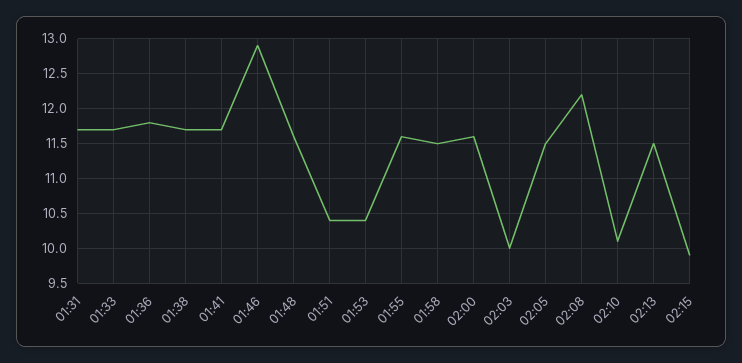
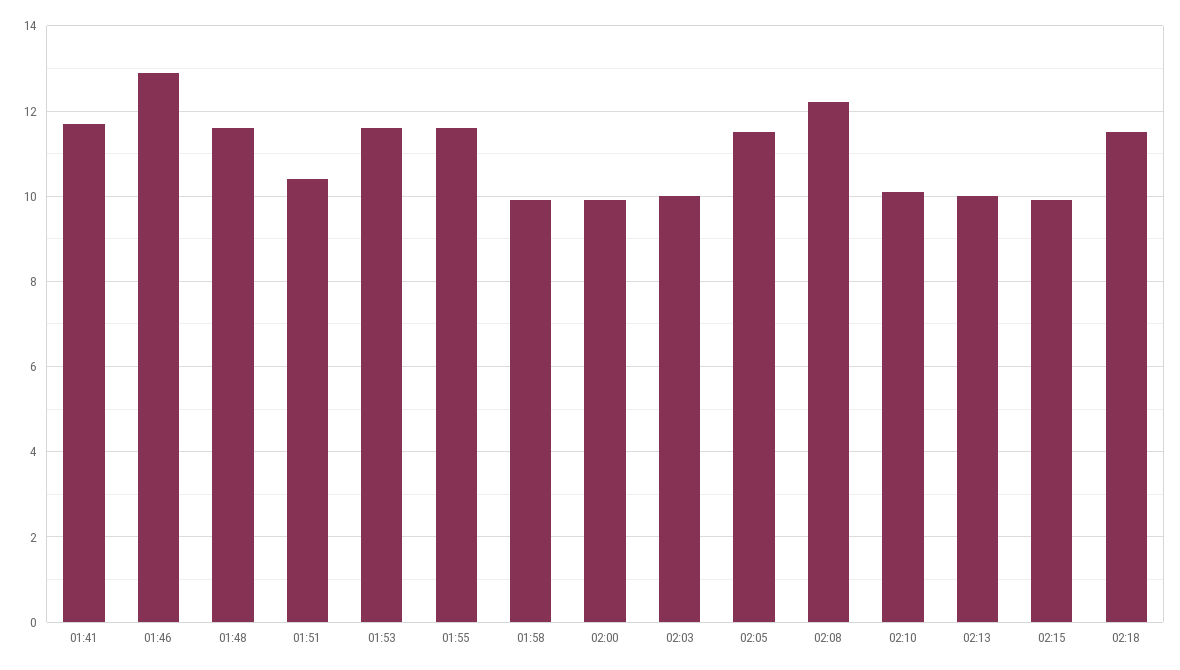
01:31: 11.7 -> none
01:33: 11.7 -> none
01:36: 11.8 -> none
01:38: 11.7 -> none
01:53: 10.4 -> 11.5
01:58: 11.5 -> 10
02:00: 11.6 -> 10
02:13: 11.5 -> 10
02:18: none -> 11.5

